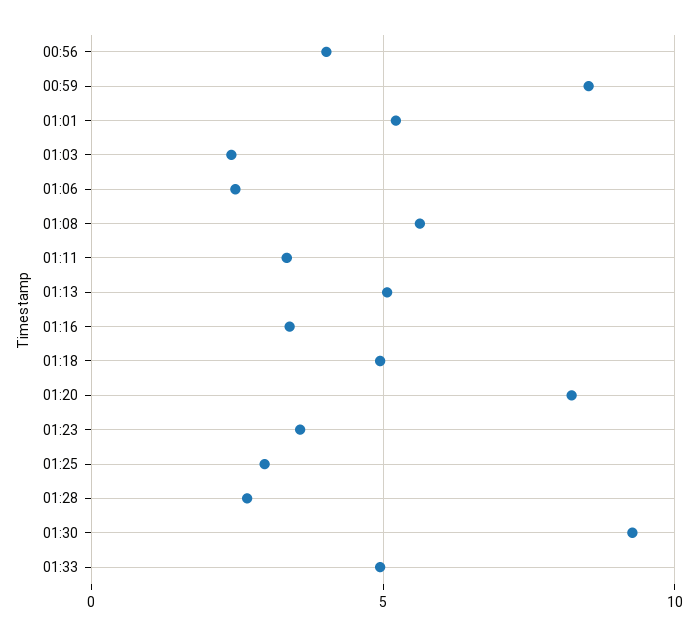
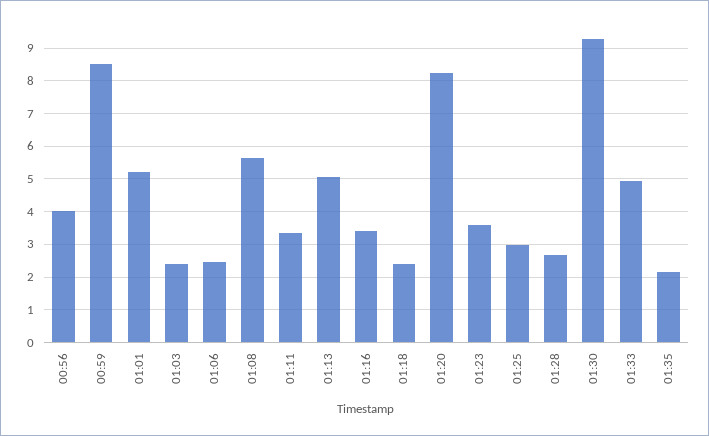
01:18: 5 -> 2.4
01:35: none -> 2.2

